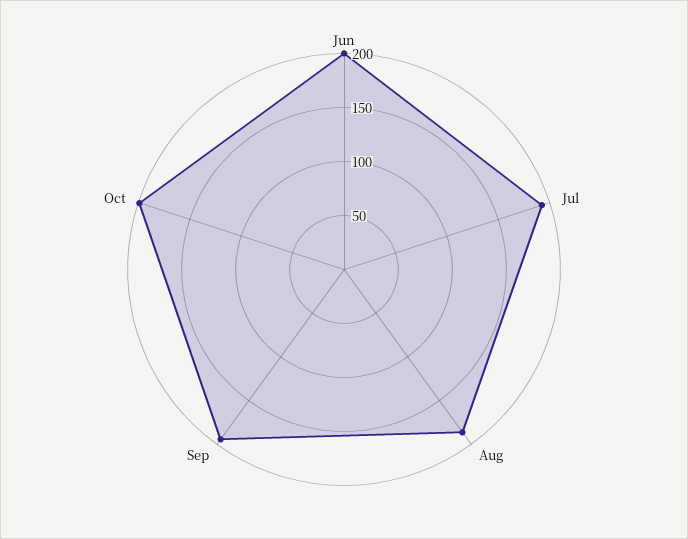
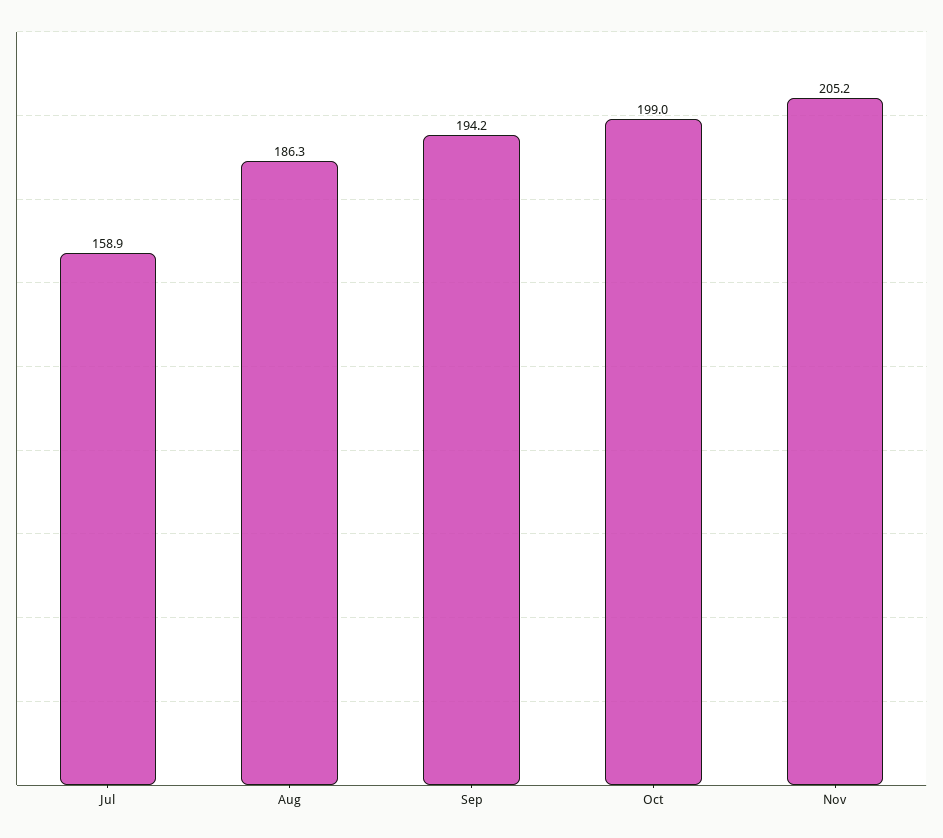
Jun: 200 -> none
Jul: 190 -> 158.9
Nov: none -> 205.2

